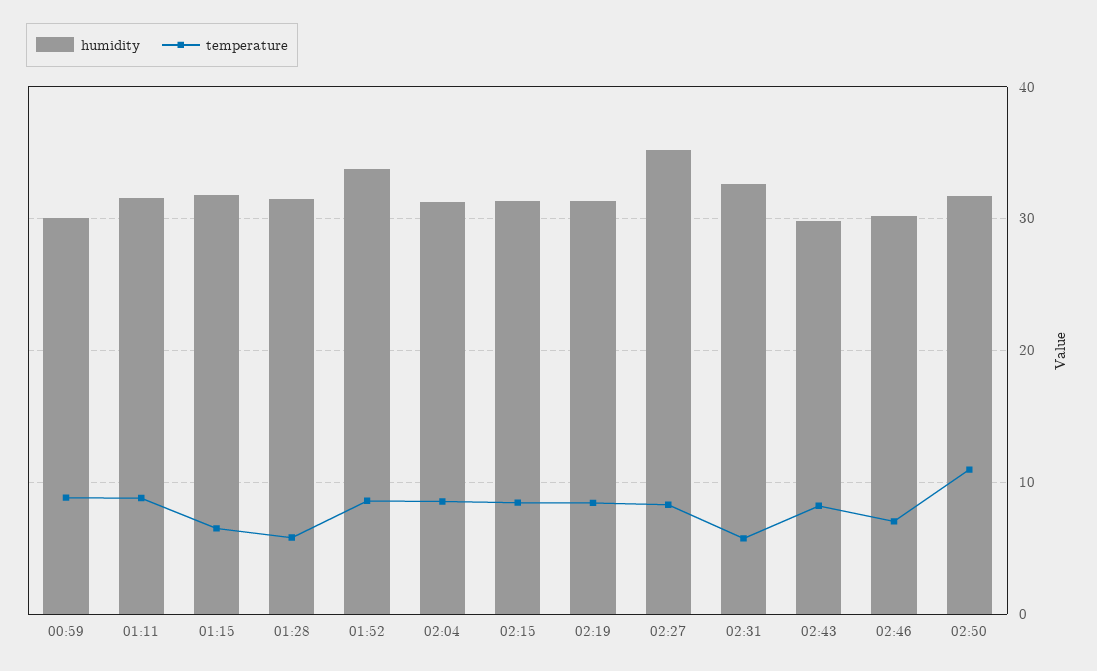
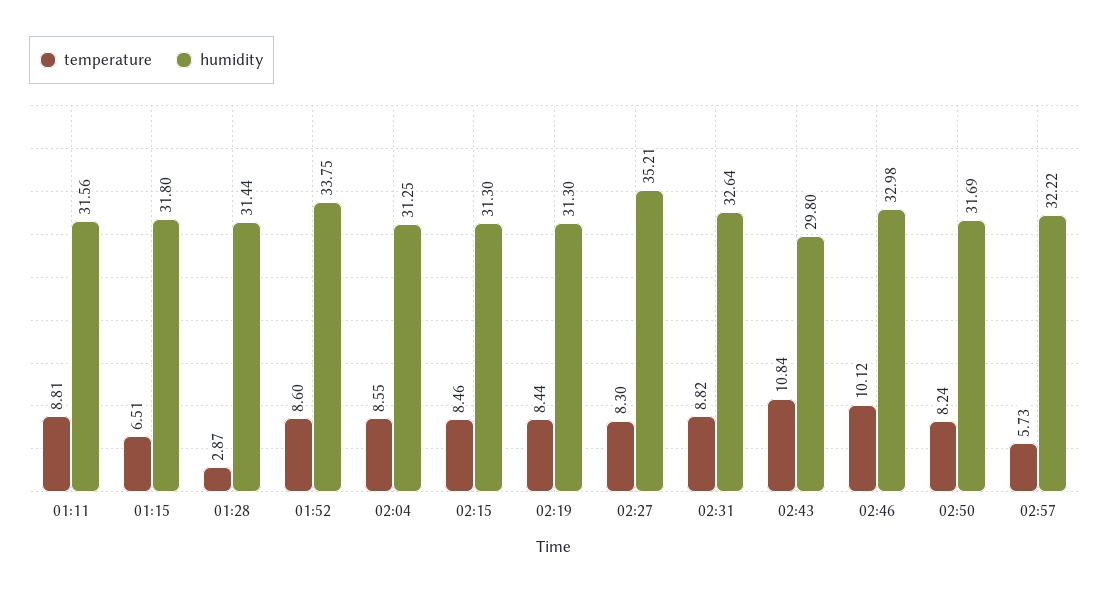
humidity, 00:59: 30 -> none
temperature, 00:59: 9 -> none
temperature, 01:28: 6 -> 2.87
temperature, 02:31: 6 -> 8.82
temperature, 02:43: 8 -> 10.84
humidity, 02:46: 30 -> 32.98
temperature, 02:46: 7 -> 10.12
temperature, 02:50: 11 -> 8.24
temperature, 02:57: none -> 5.73
humidity, 02:57: none -> 32.22

